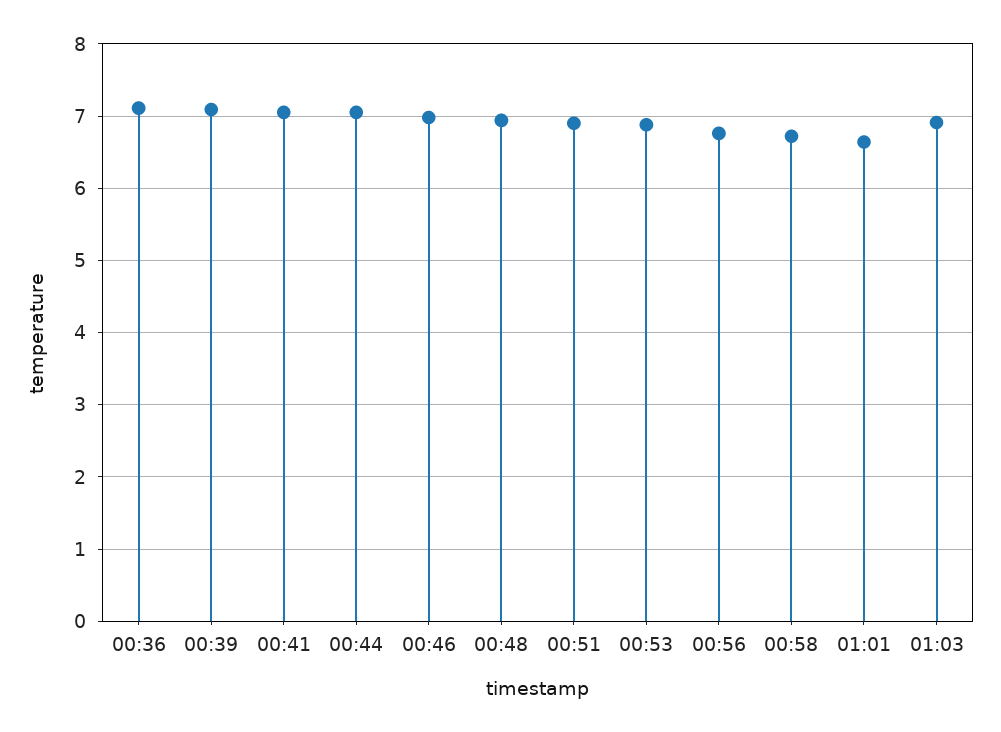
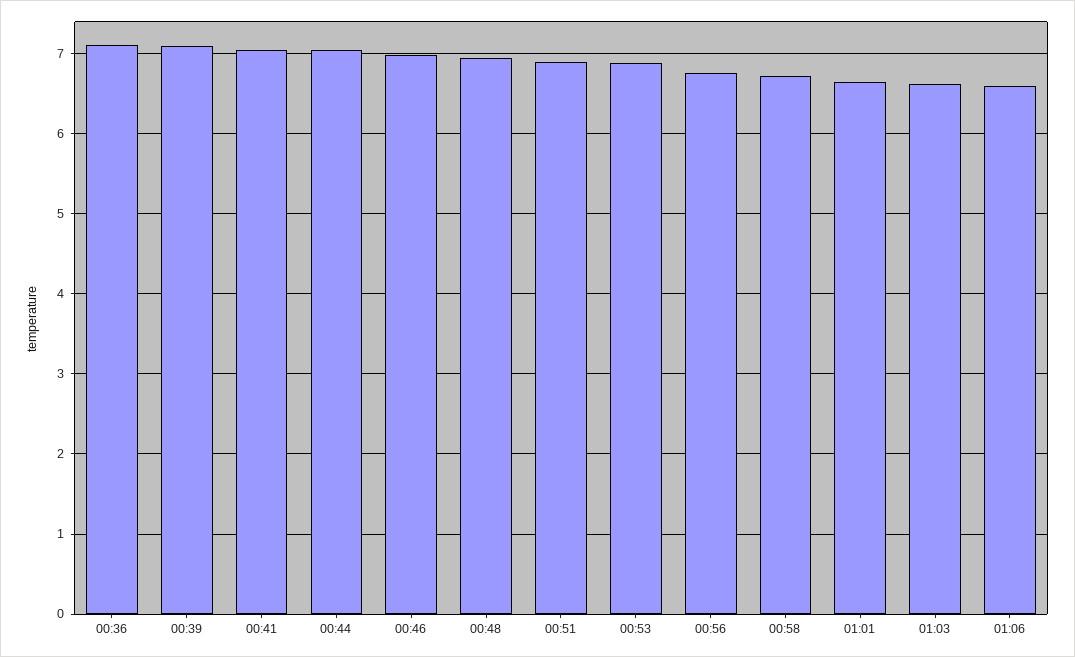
01:03: 6.9 -> 6.6
01:06: none -> 6.6

